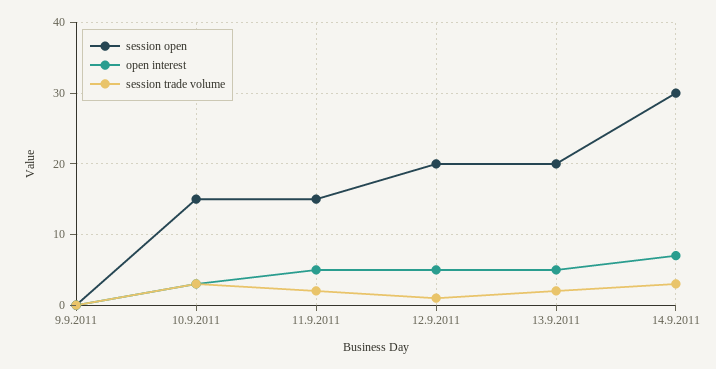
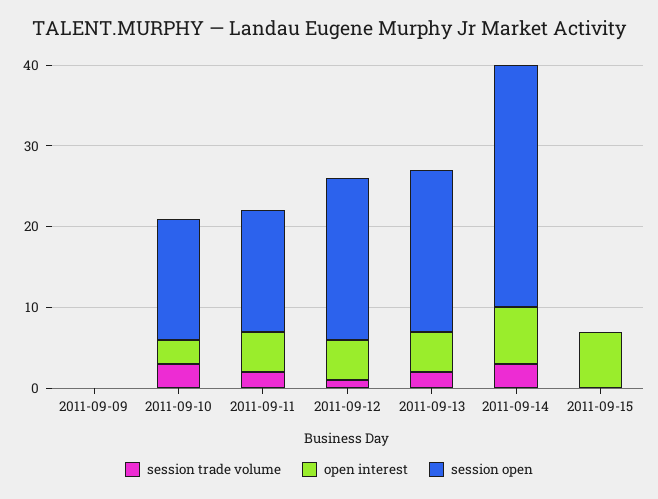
session trade volume, 2011-09-15: none -> 0
open interest, 2011-09-15: none -> 7
session open, 2011-09-15: none -> 0

